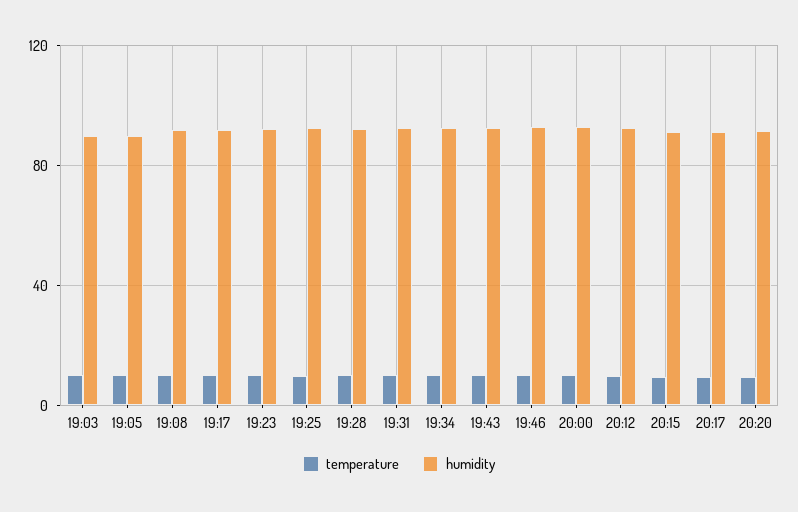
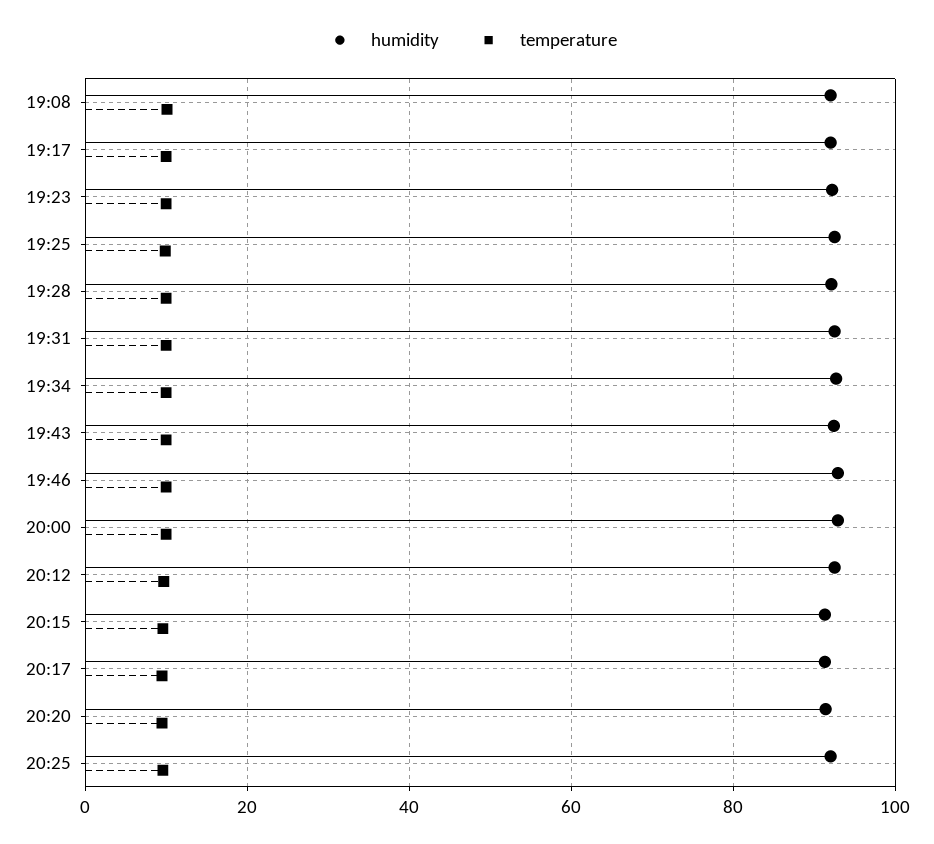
temperature, 19:03: 10 -> none
humidity, 19:03: 90 -> none
temperature, 19:05: 10 -> none
humidity, 19:05: 90 -> none
humidity, 20:25: none -> 92
temperature, 20:25: none -> 10

